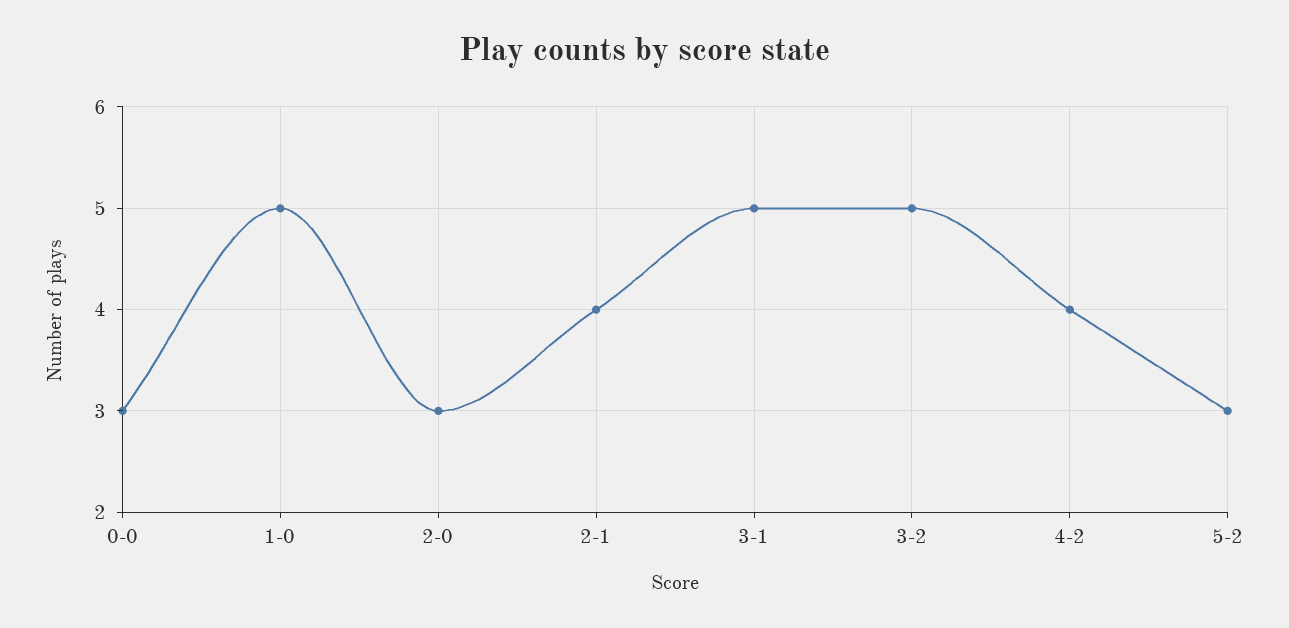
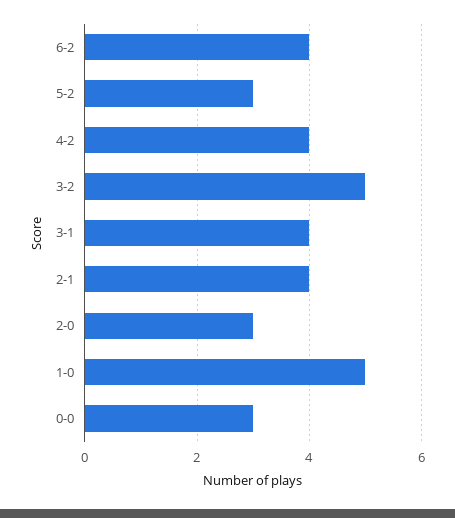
3-1: 5 -> 4
6-2: none -> 4

